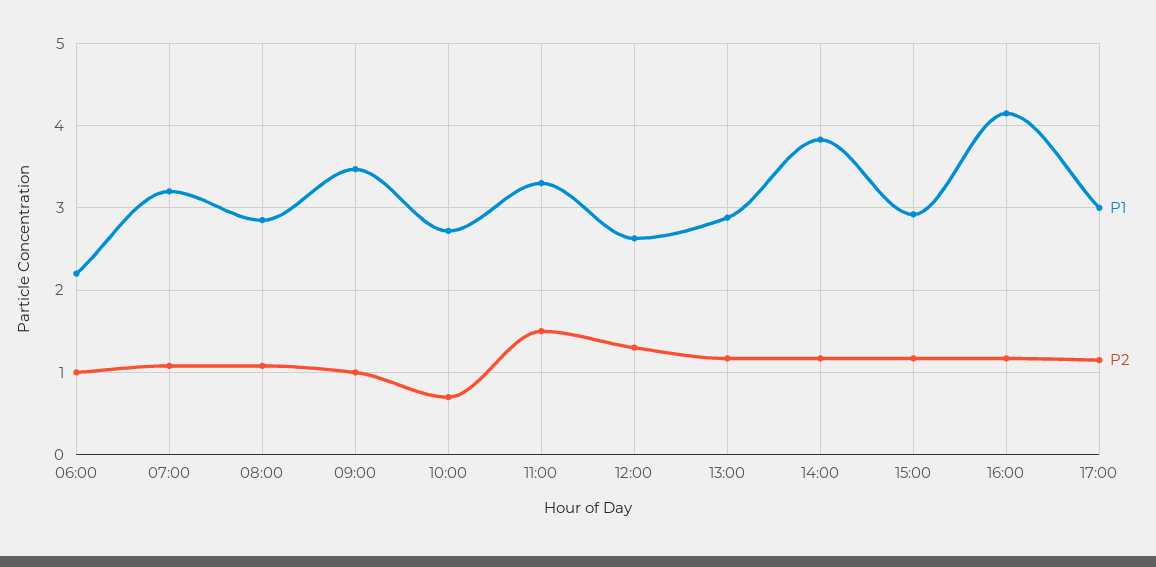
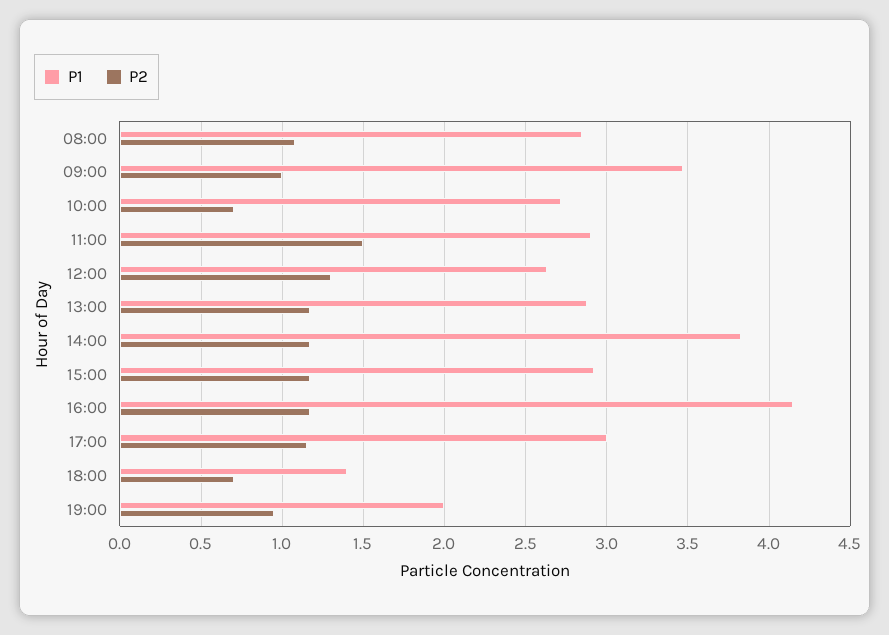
P1, 06:00: 2.2 -> none
P2, 06:00: 1 -> none
P1, 07:00: 3.2 -> none
P2, 07:00: 1.1 -> none
P1, 11:00: 3.3 -> 2.9
P1, 18:00: none -> 1.4
P2, 18:00: none -> 0.7
P1, 19:00: none -> 2
P2, 19:00: none -> 0.95

